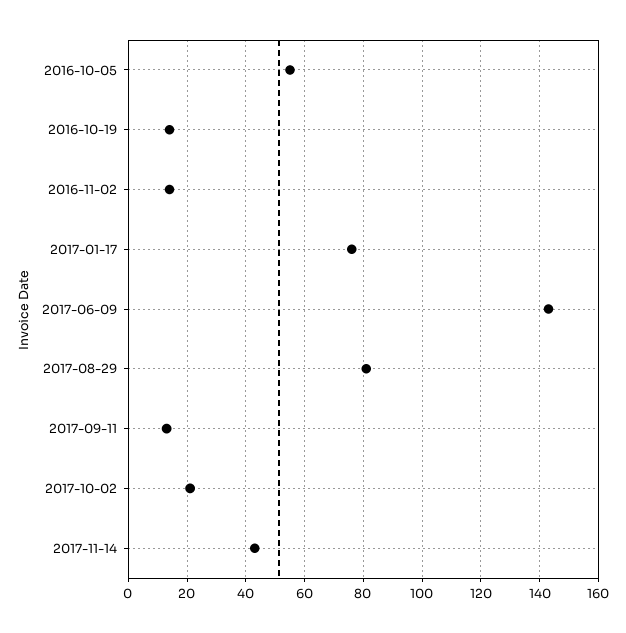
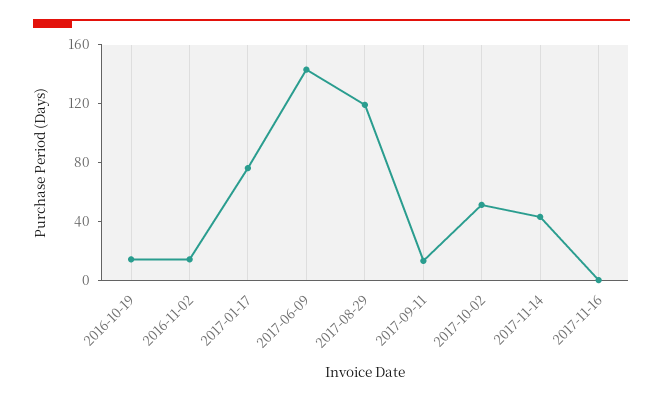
2016-10-05: 55 -> none
2017-08-29: 80 -> 120
2017-10-02: 20 -> 50
2017-11-16: none -> 0

